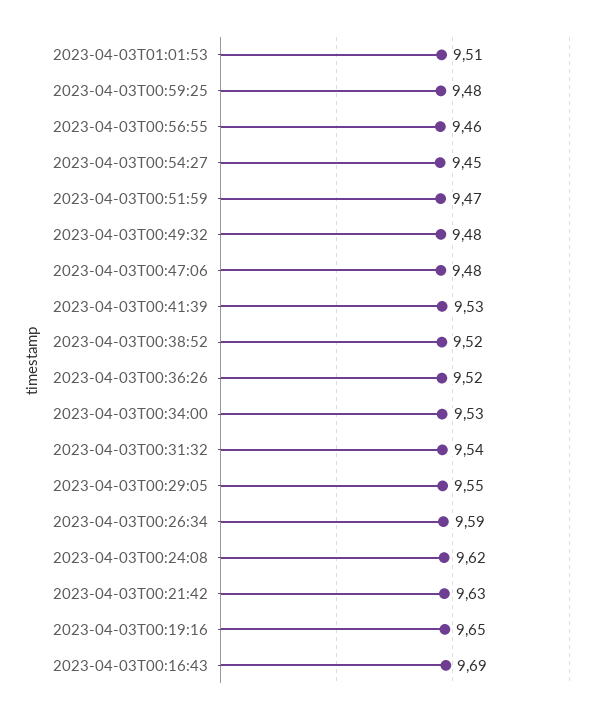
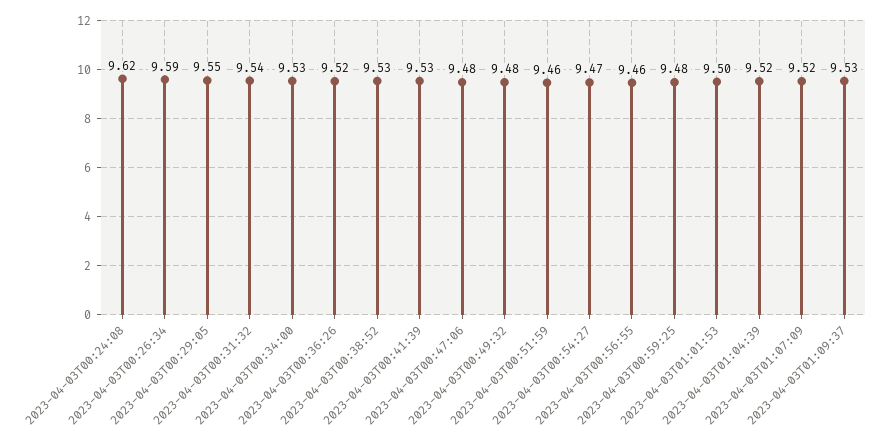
2023-04-03T01:01:53: 9.51 -> 9.5
2023-04-03T00:54:27: 9.45 -> 9.47
2023-04-03T00:51:59: 9.47 -> 9.46
2023-04-03T00:38:52: 9.52 -> 9.53
2023-04-03T00:21:42: 9.63 -> none
2023-04-03T00:19:16: 9.65 -> none
2023-04-03T00:16:43: 9.69 -> none
2023-04-03T01:04:39: none -> 9.52
2023-04-03T01:07:09: none -> 9.52
2023-04-03T01:09:37: none -> 9.53

